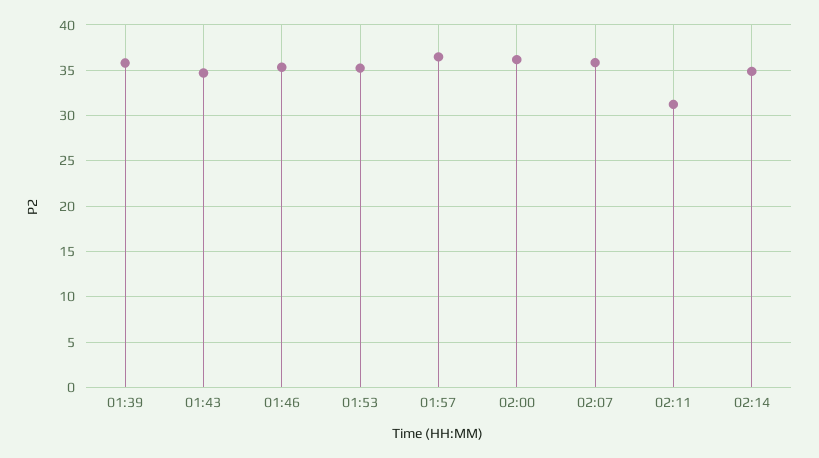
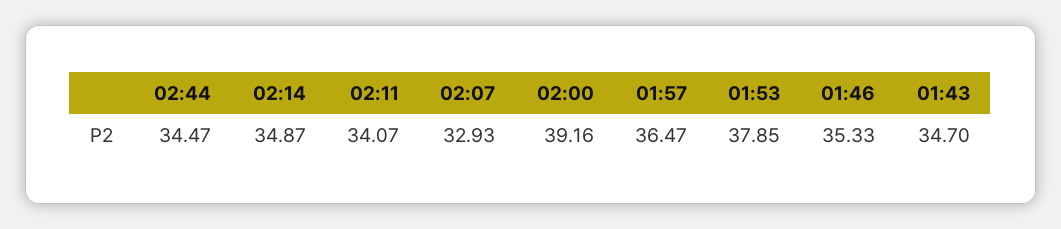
01:39: 36 -> none
01:53: 35 -> 37.85
02:00: 36 -> 39.16
02:07: 36 -> 32.93
02:11: 31 -> 34.07
02:44: none -> 34.47

